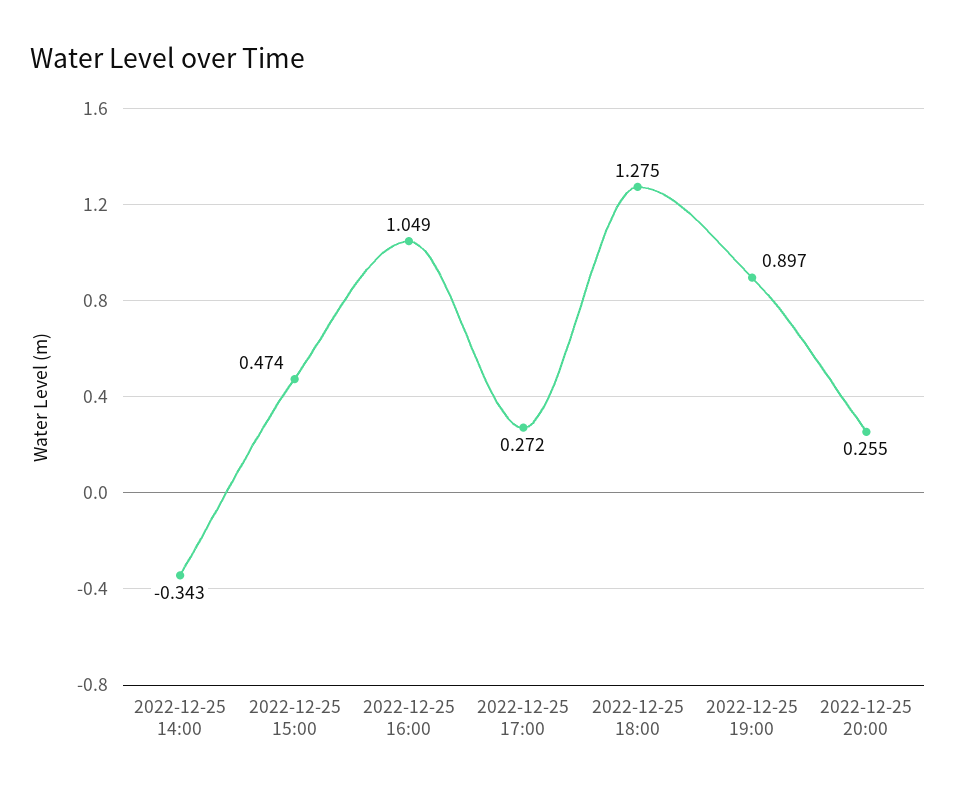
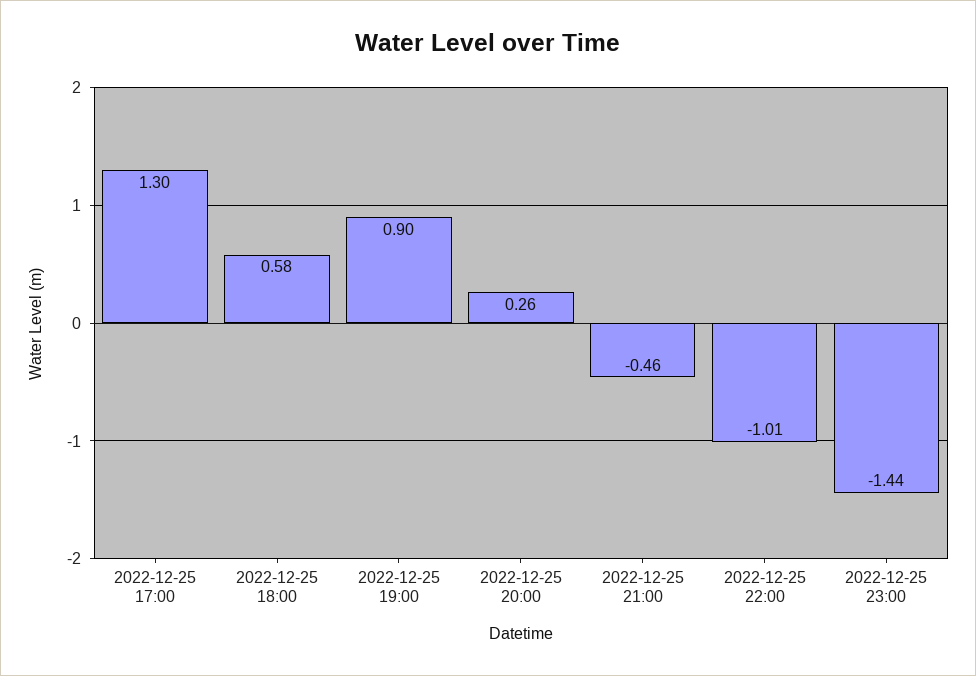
2022-12-25 14:00: -0.343 -> none
2022-12-25 15:00: 0.474 -> none
2022-12-25 16:00: 1.049 -> none
2022-12-25 17:00: 0.272 -> 1.3
2022-12-25 18:00: 1.275 -> 0.58
2022-12-25 21:00: none -> -0.46
2022-12-25 22:00: none -> -1.01
2022-12-25 23:00: none -> -1.44

